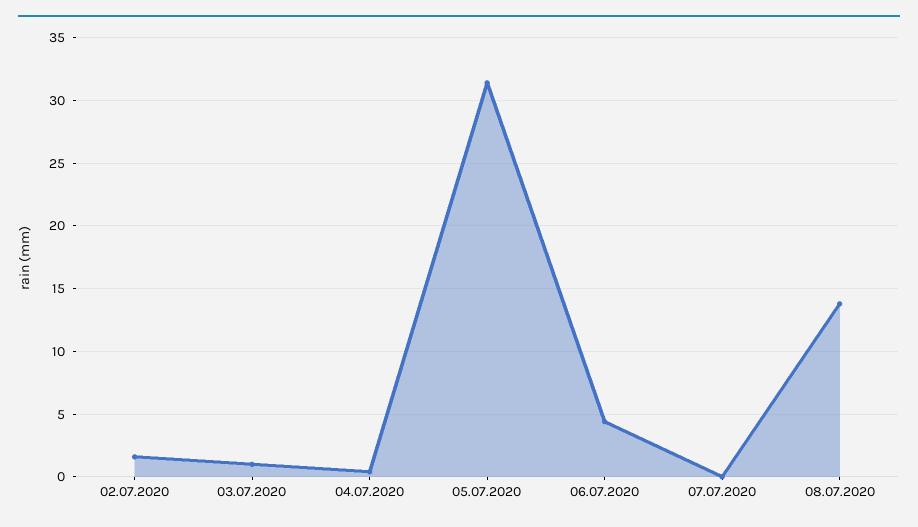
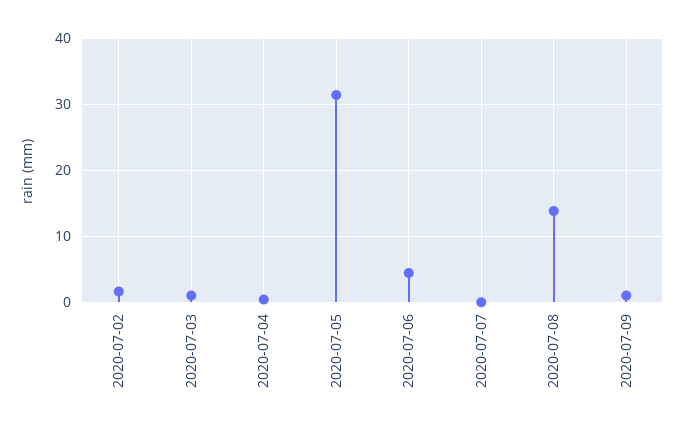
2020-07-09: none -> 1

